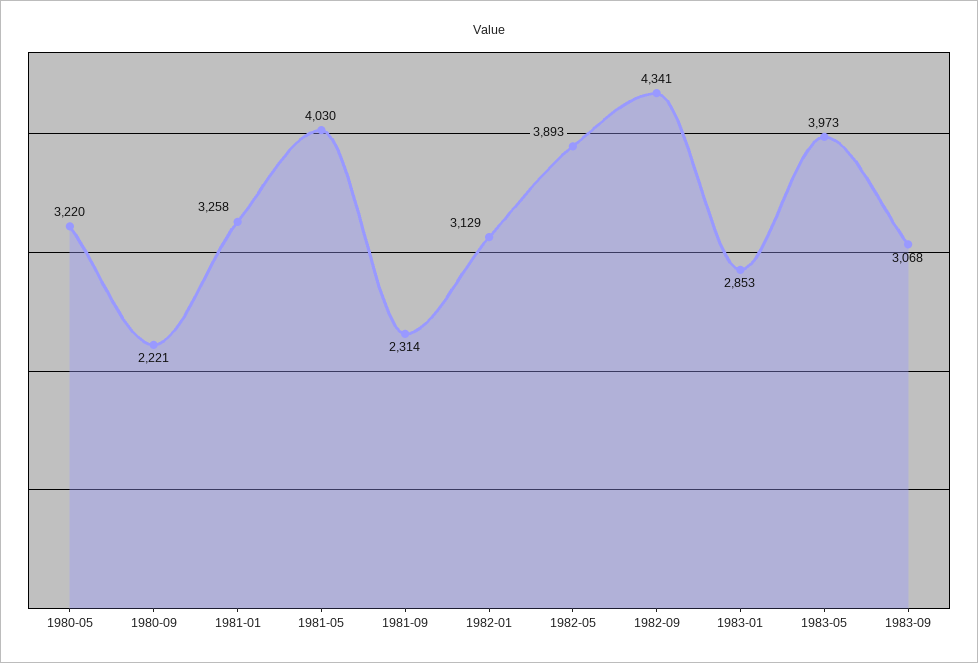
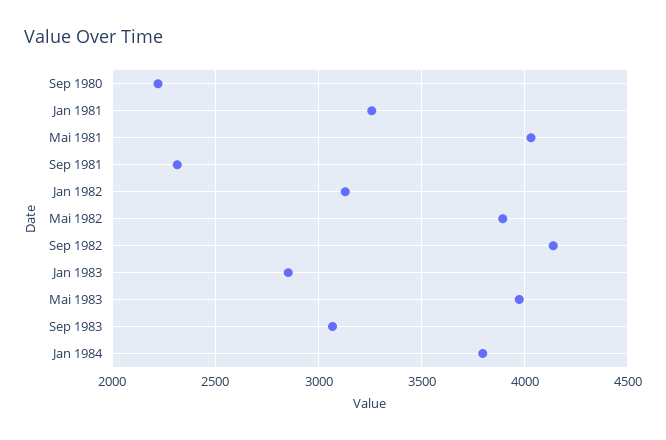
1980-05: 3220 -> none
1982-09: 4341 -> 4150
Jan 1984: none -> 3800

